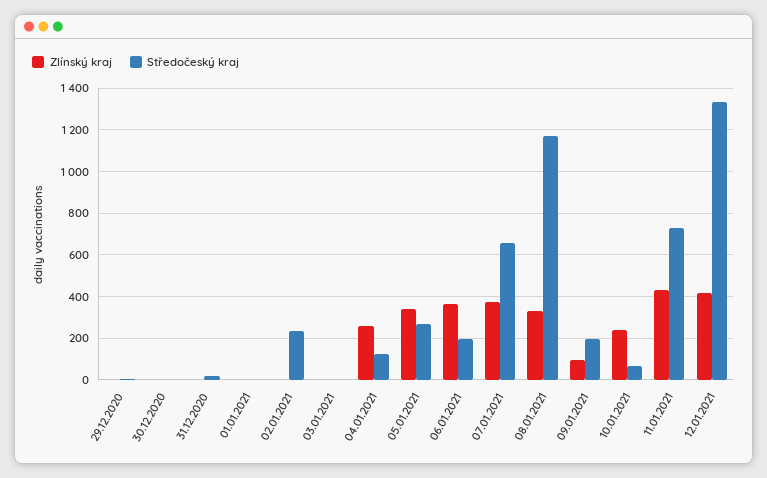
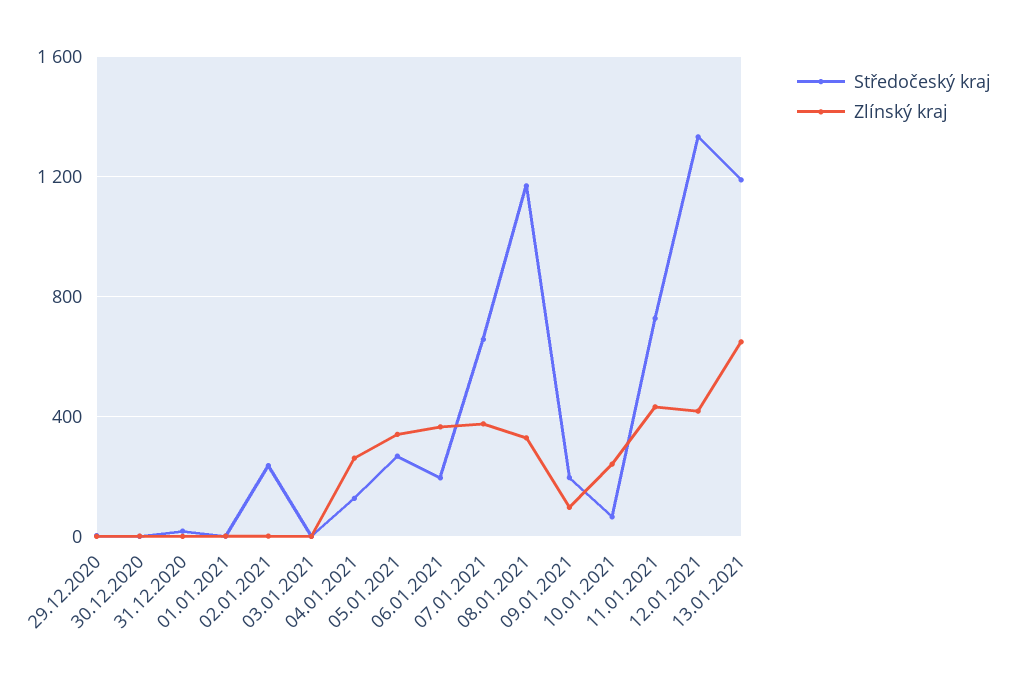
Středočeský kraj, 13.01.2021: none -> 1200
Zlínský kraj, 13.01.2021: none -> 650

